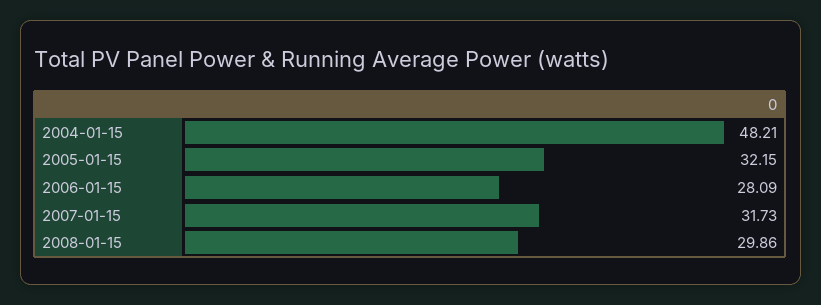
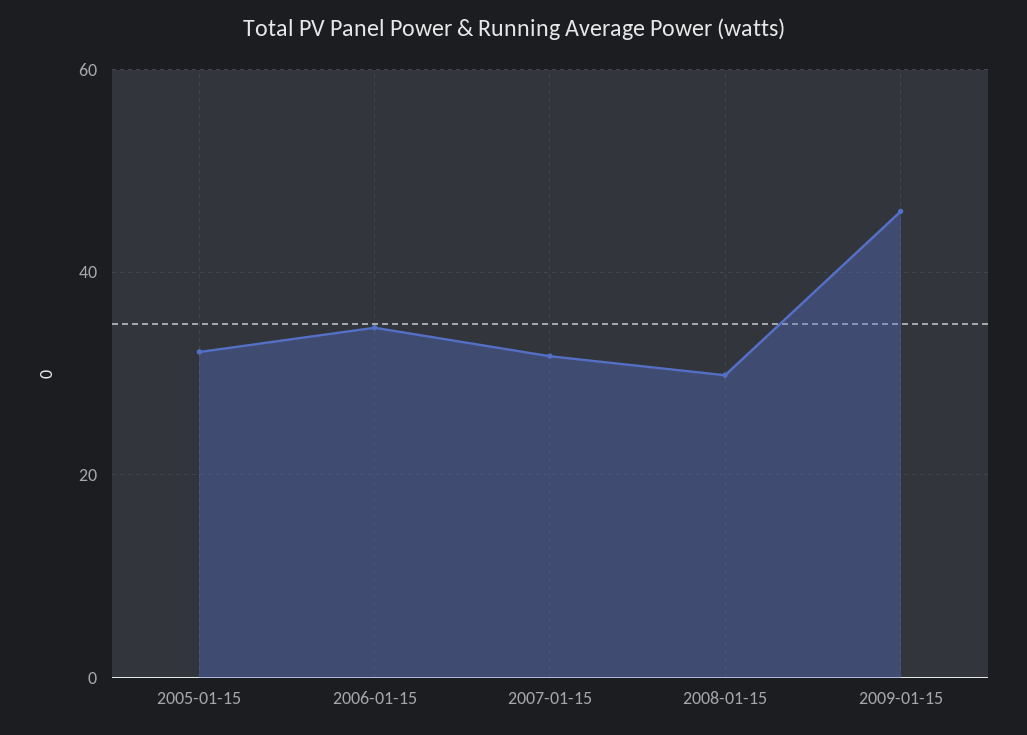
2004-01-15: 48.21 -> none
2006-01-15: 28.09 -> 34
2009-01-15: none -> 46

